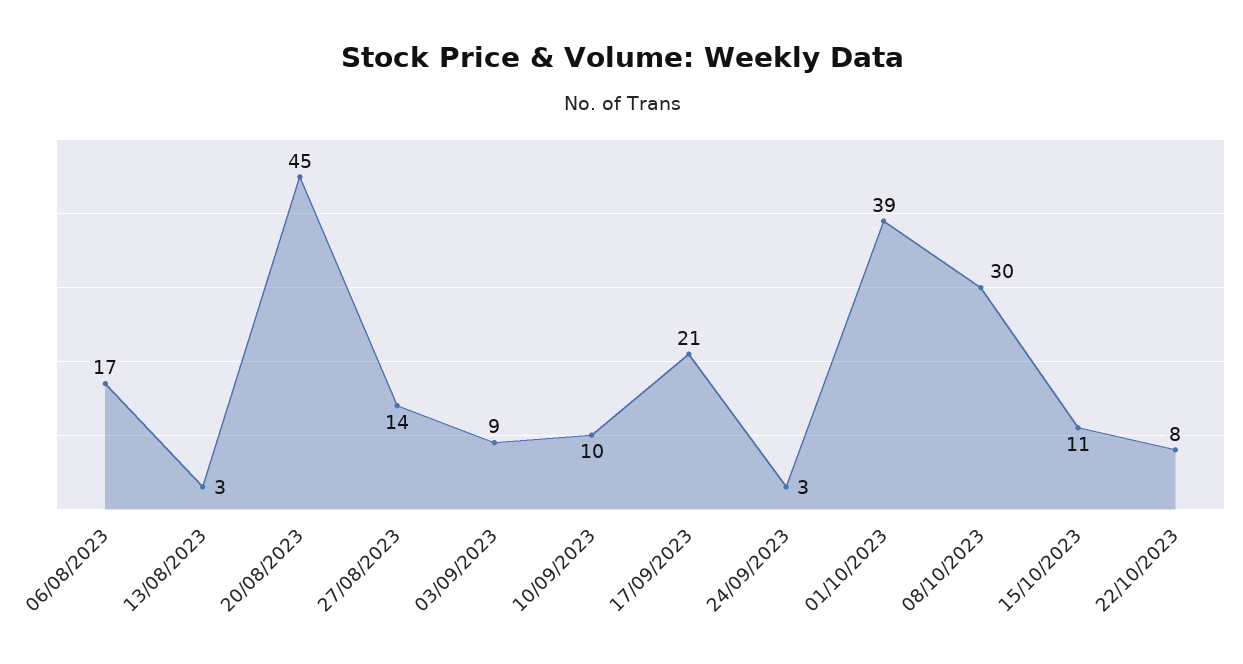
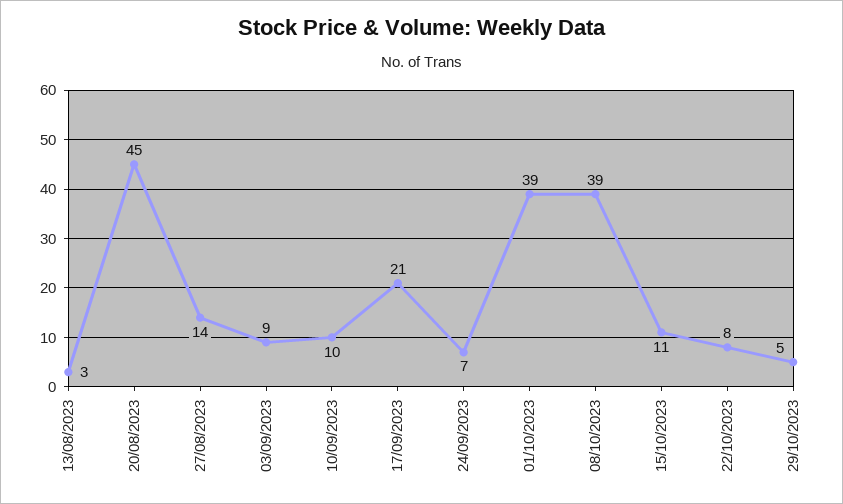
06/08/2023: 17 -> none
24/09/2023: 3 -> 7
08/10/2023: 30 -> 39
29/10/2023: none -> 5

